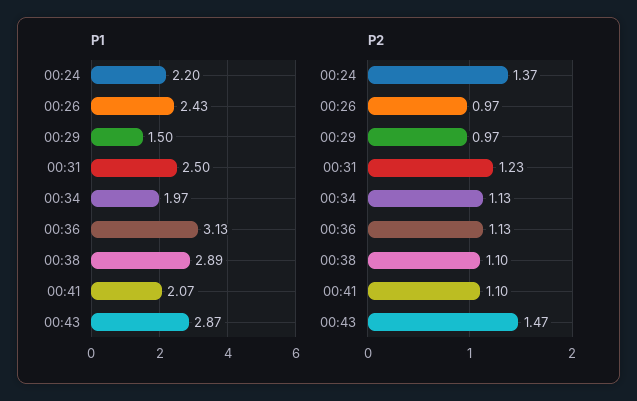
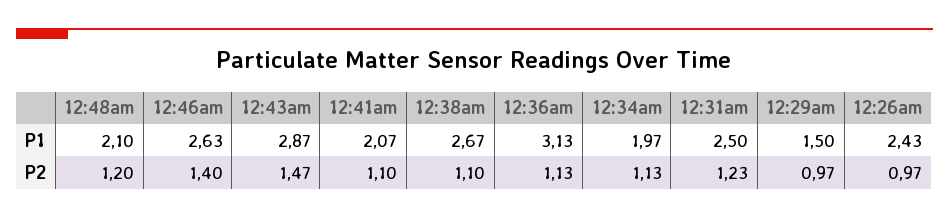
P1, 00:24: 2.2 -> none
P1, 00:38: 2.89 -> 2.67
P2, 00:24: 1.37 -> none
P1, 12:48am: none -> 2.1
P1, 12:46am: none -> 2.63
P2, 12:48am: none -> 1.2
P2, 12:46am: none -> 1.4

